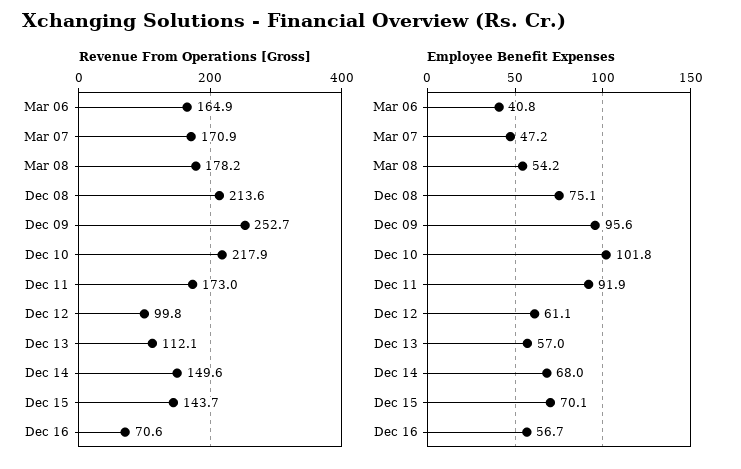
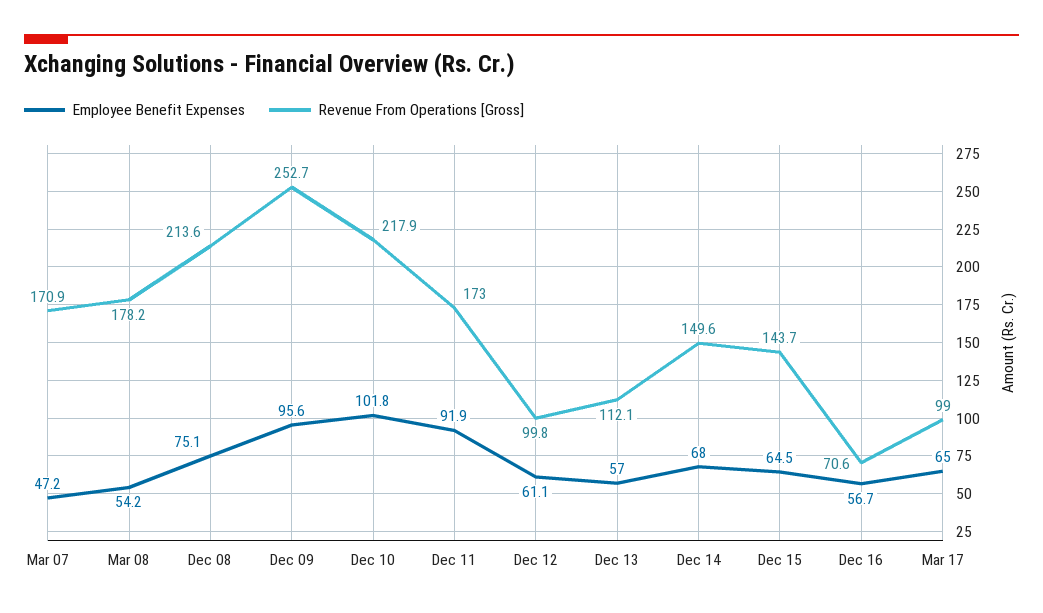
Revenue From Operations [Gross], Mar 06: 164.9 -> none
Employee Benefit Expenses, Mar 06: 40.8 -> none
Employee Benefit Expenses, Dec 15: 70.1 -> 64.5
Employee Benefit Expenses, Mar 17: none -> 65
Revenue From Operations [Gross], Mar 17: none -> 99

